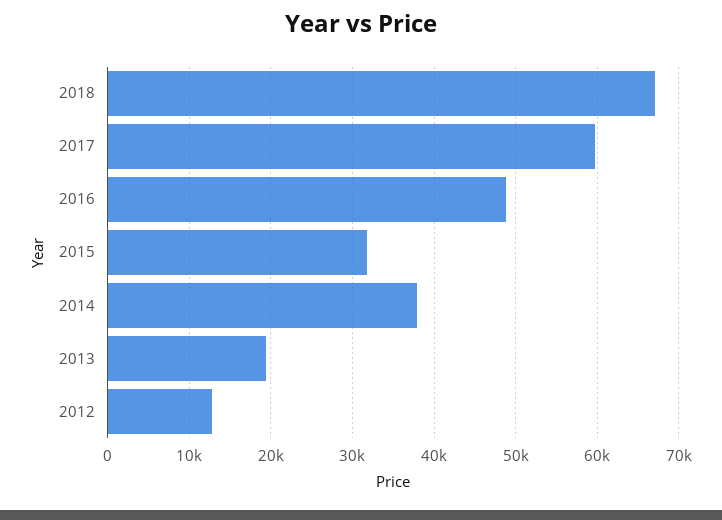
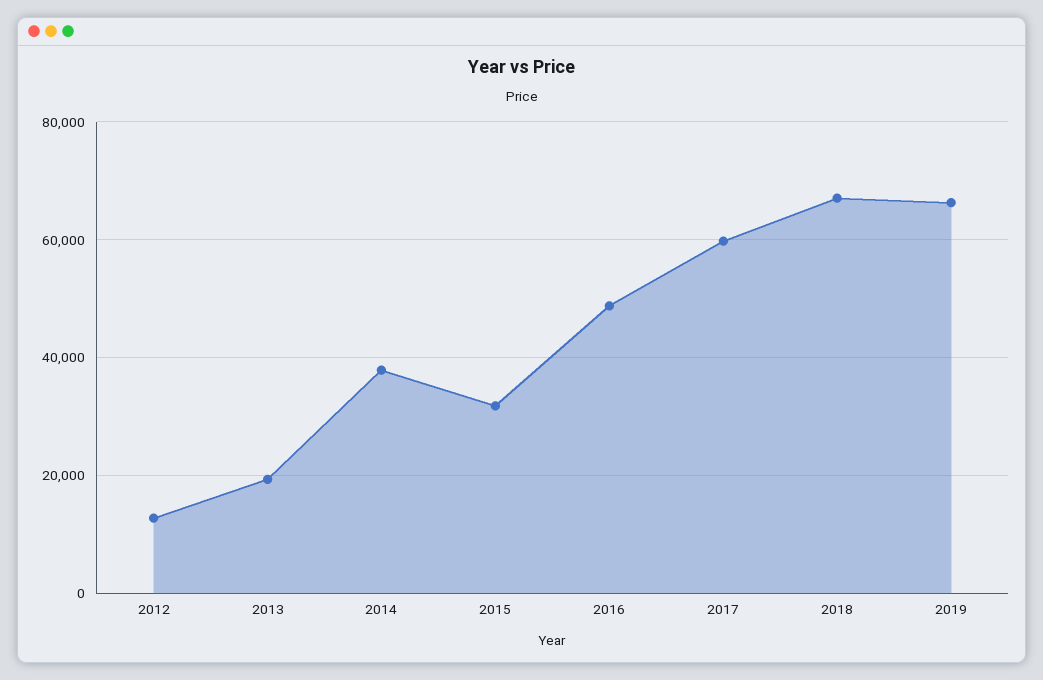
2019: none -> 66000

